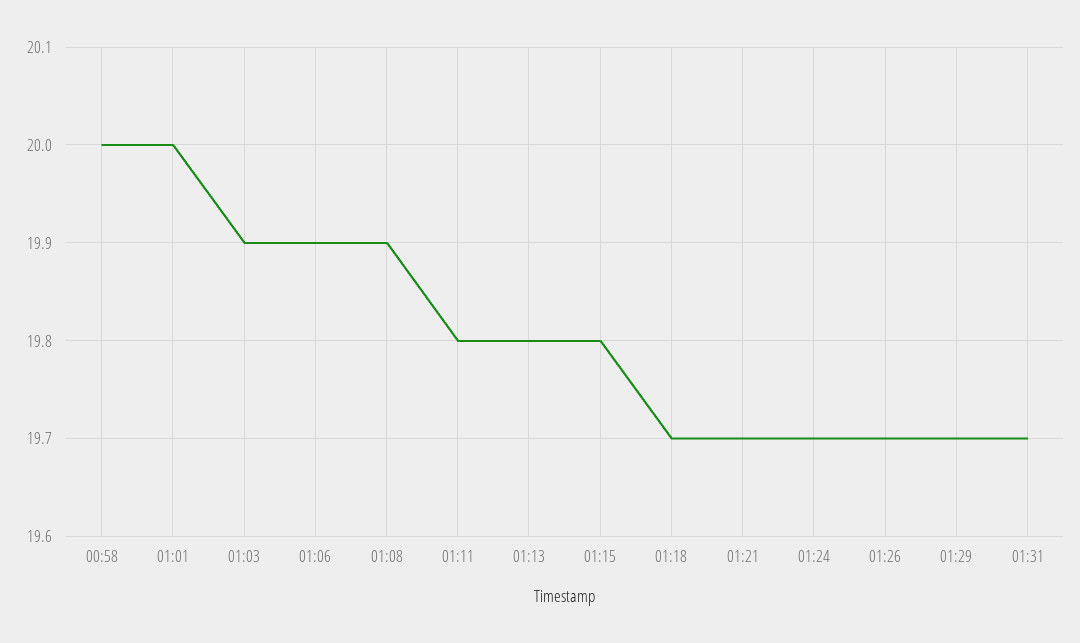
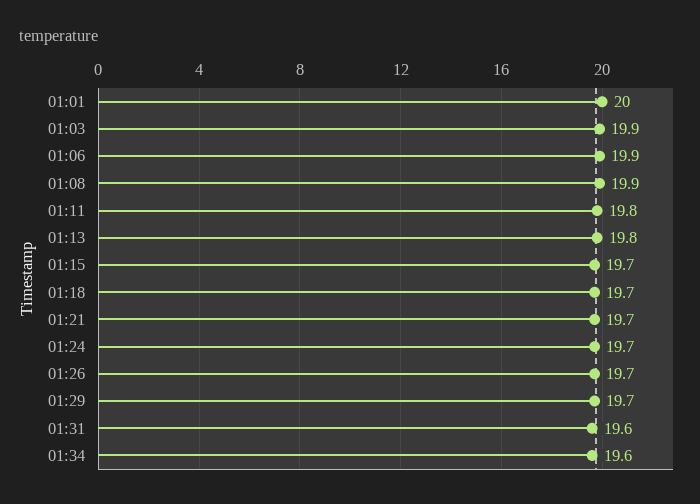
00:58: 20 -> none
01:15: 19.8 -> 19.7
01:31: 19.7 -> 19.6
01:34: none -> 19.6

